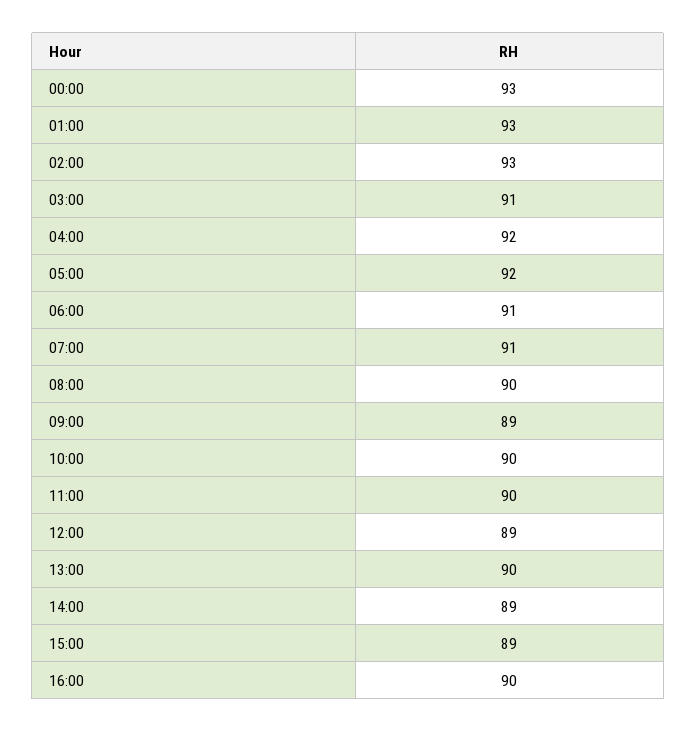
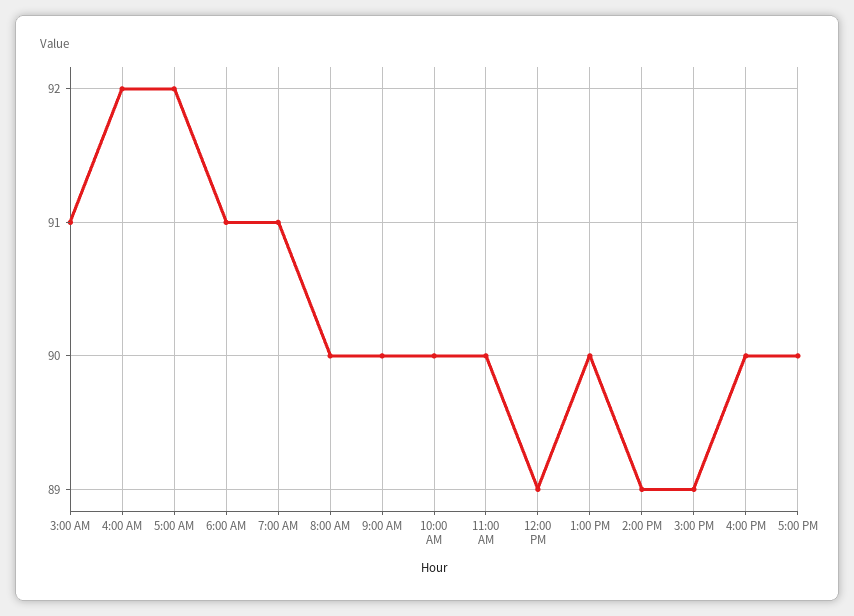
00:00: 93 -> none
01:00: 93 -> none
02:00: 93 -> none
09:00: 89 -> 90
5:00 PM: none -> 90

